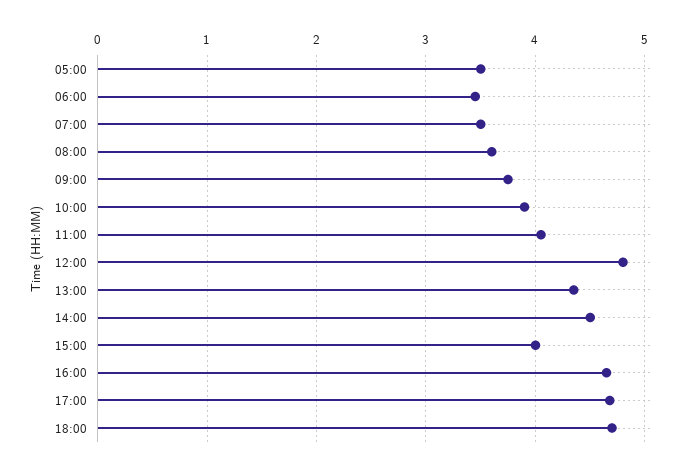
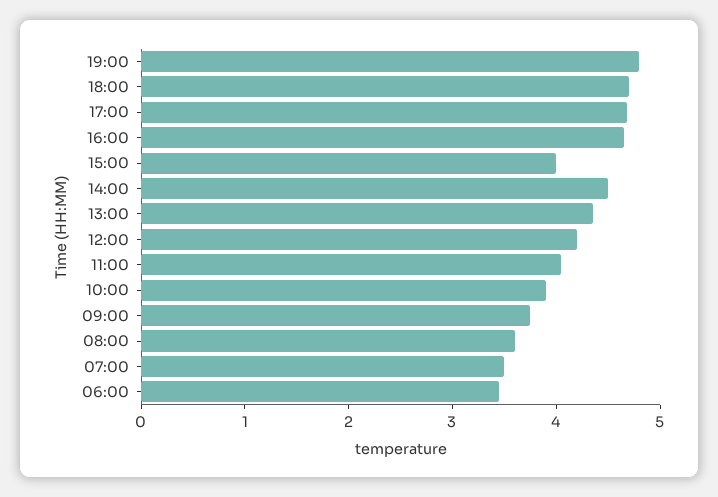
05:00: 3.5 -> none
12:00: 4.8 -> 4.2
19:00: none -> 4.8

